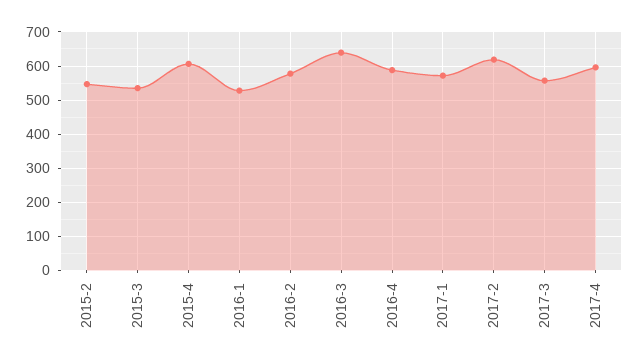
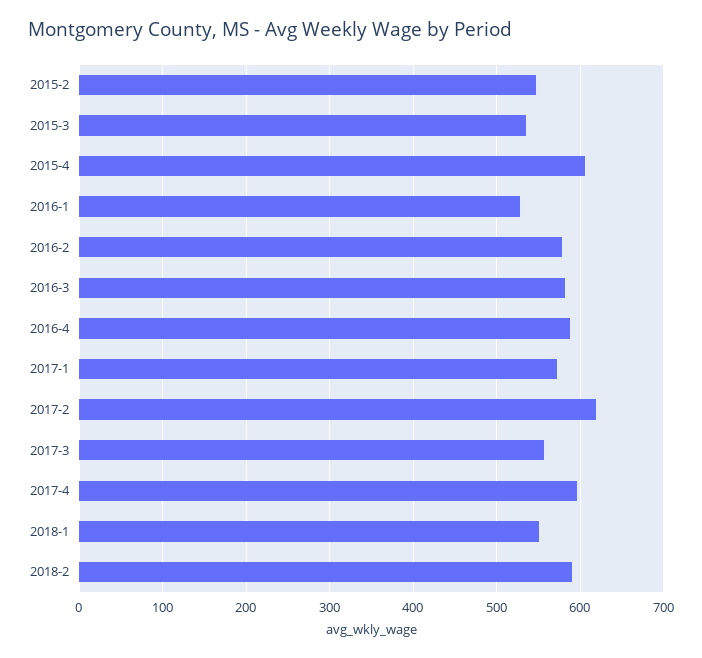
2016-3: 640 -> 580
2018-1: none -> 550
2018-2: none -> 590

